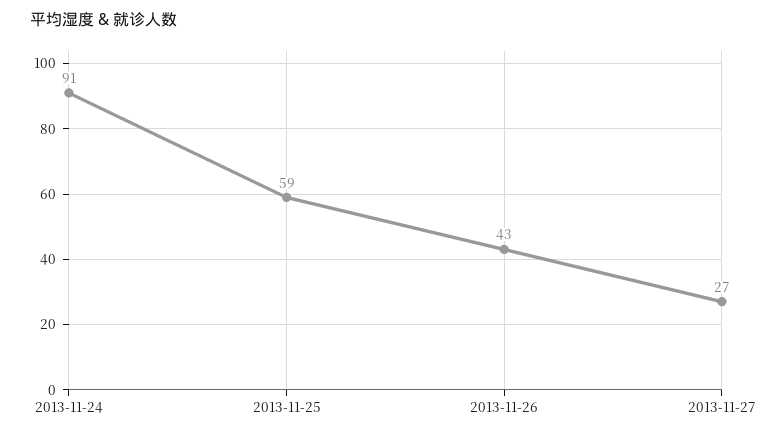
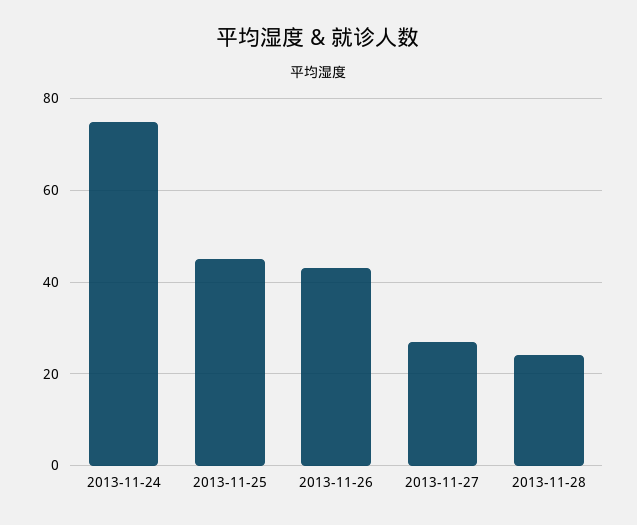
2013-11-24: 91 -> 75
2013-11-25: 59 -> 45
2013-11-28: none -> 25

